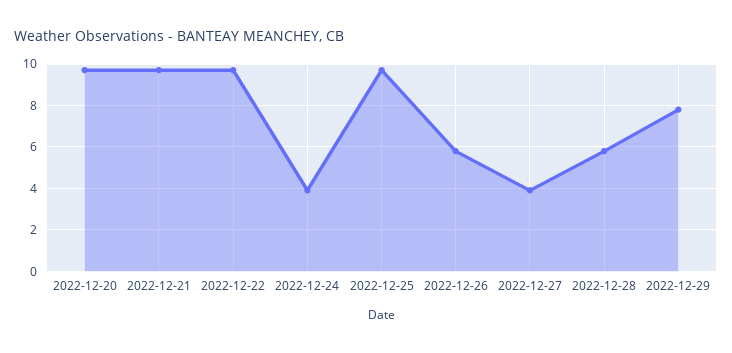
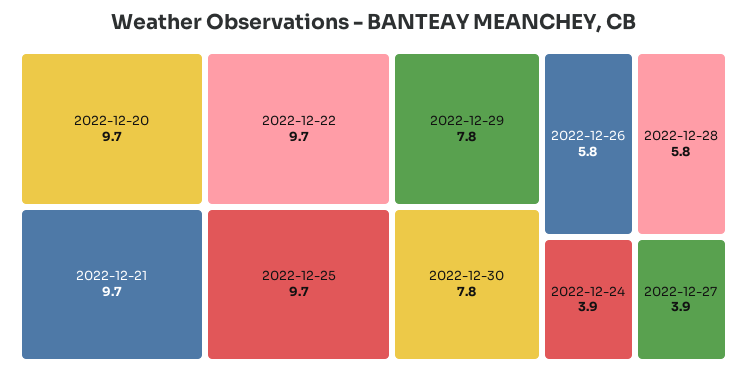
2022-12-30: none -> 7.8

